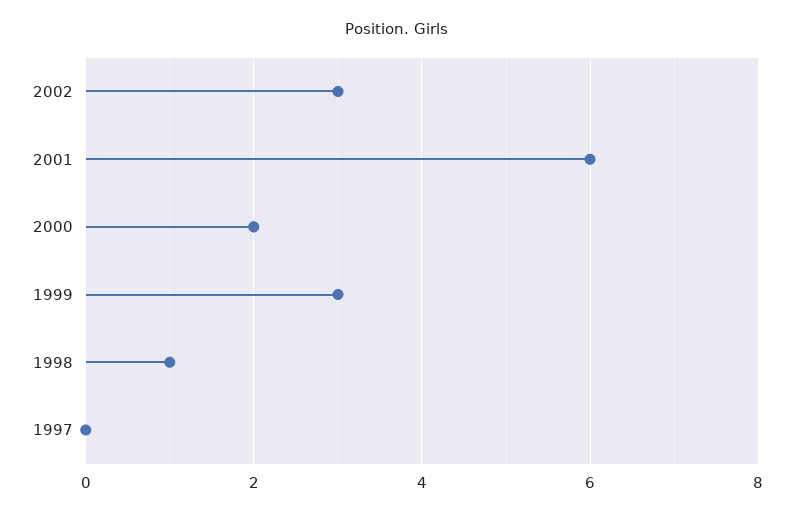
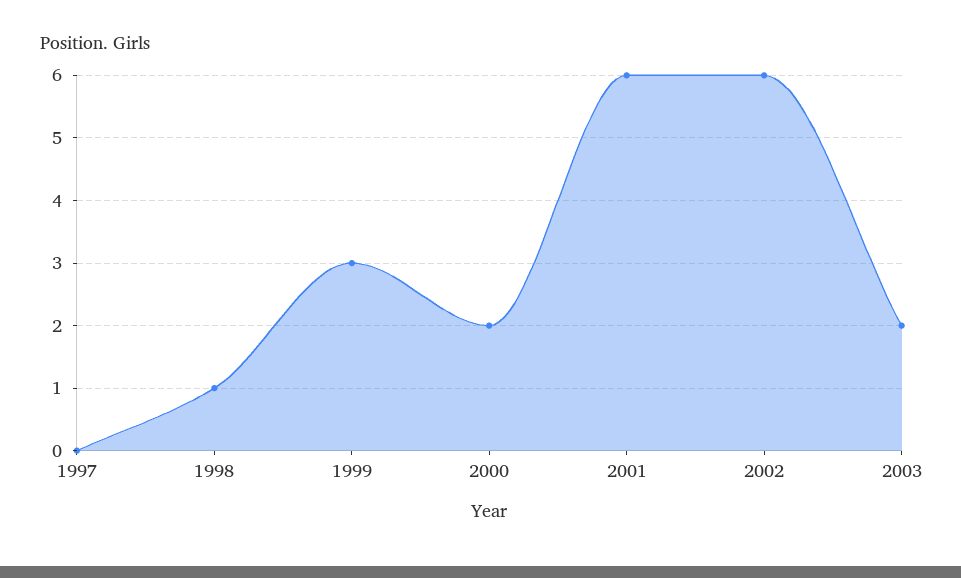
2002: 3 -> 6
2003: none -> 2

